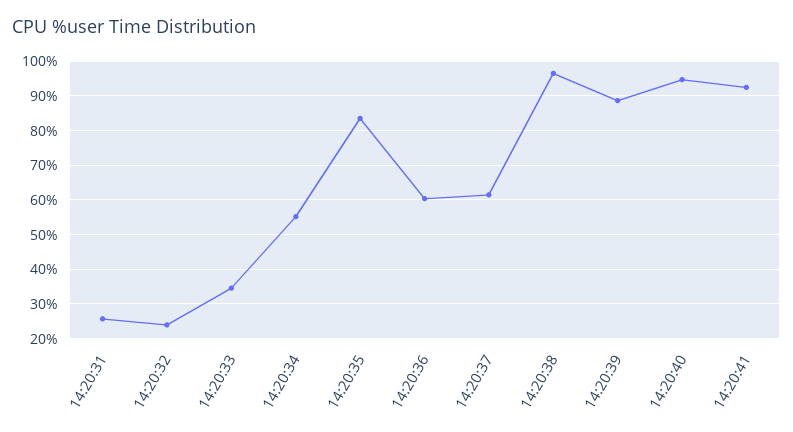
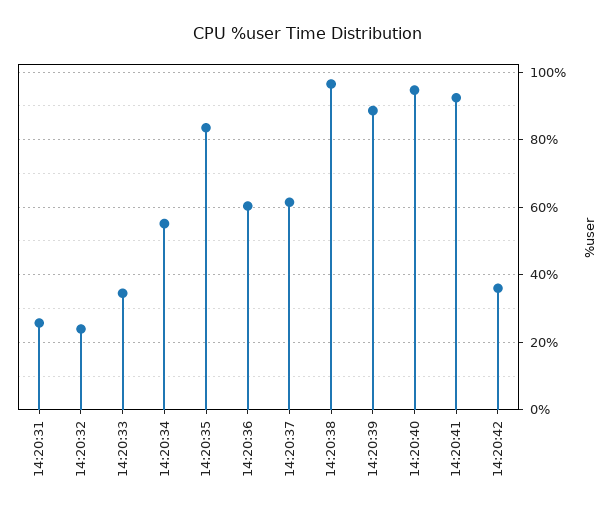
14:20:42: none -> 36

